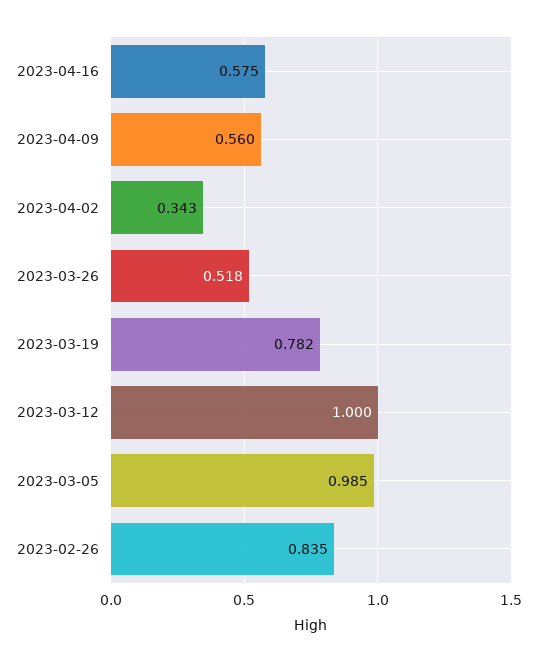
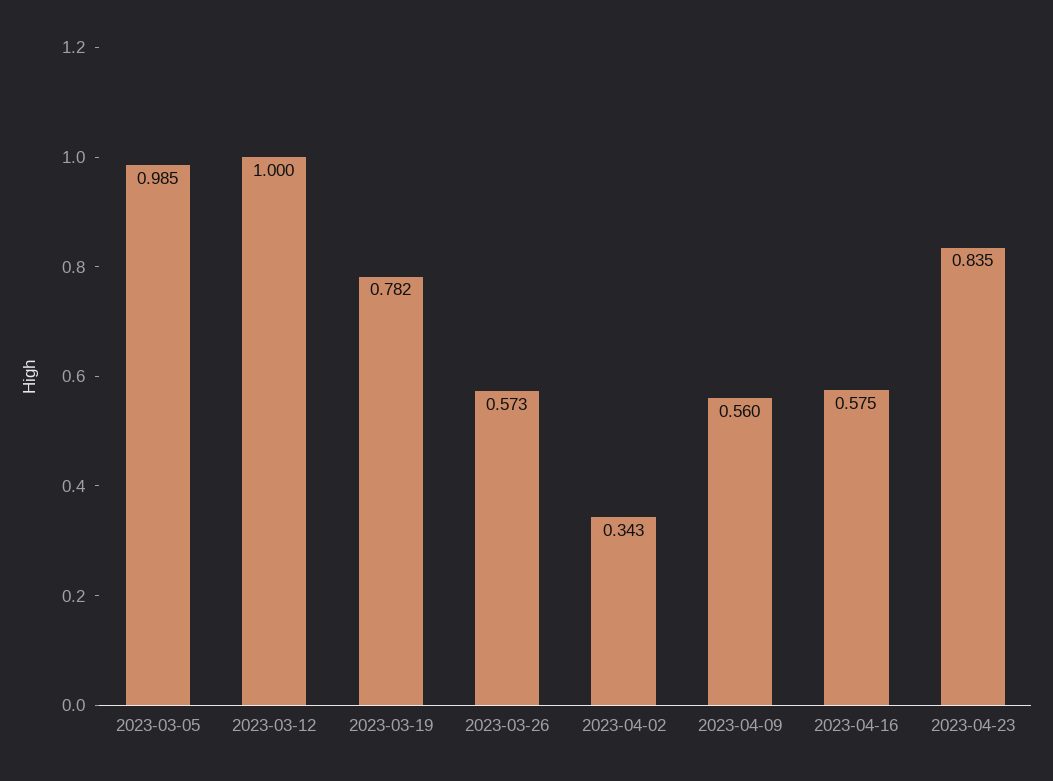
2023-03-26: 0.518 -> 0.573
2023-02-26: 0.835 -> none
2023-04-23: none -> 0.835

